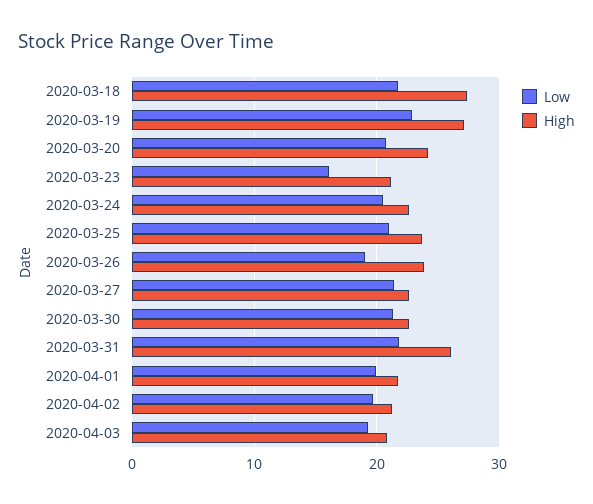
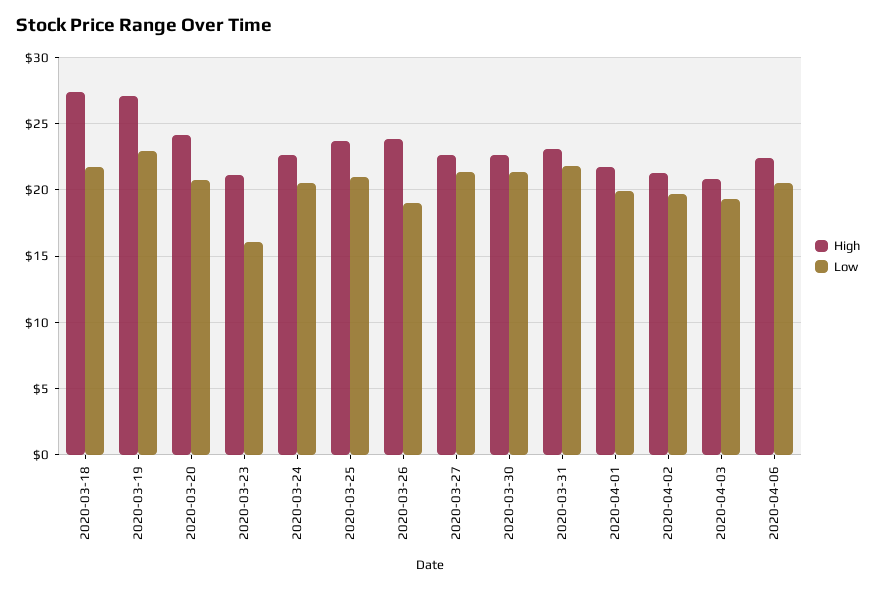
High, 2020-03-31: 26 -> 23
High, 2020-04-06: none -> 22.5
Low, 2020-04-06: none -> 20.5

